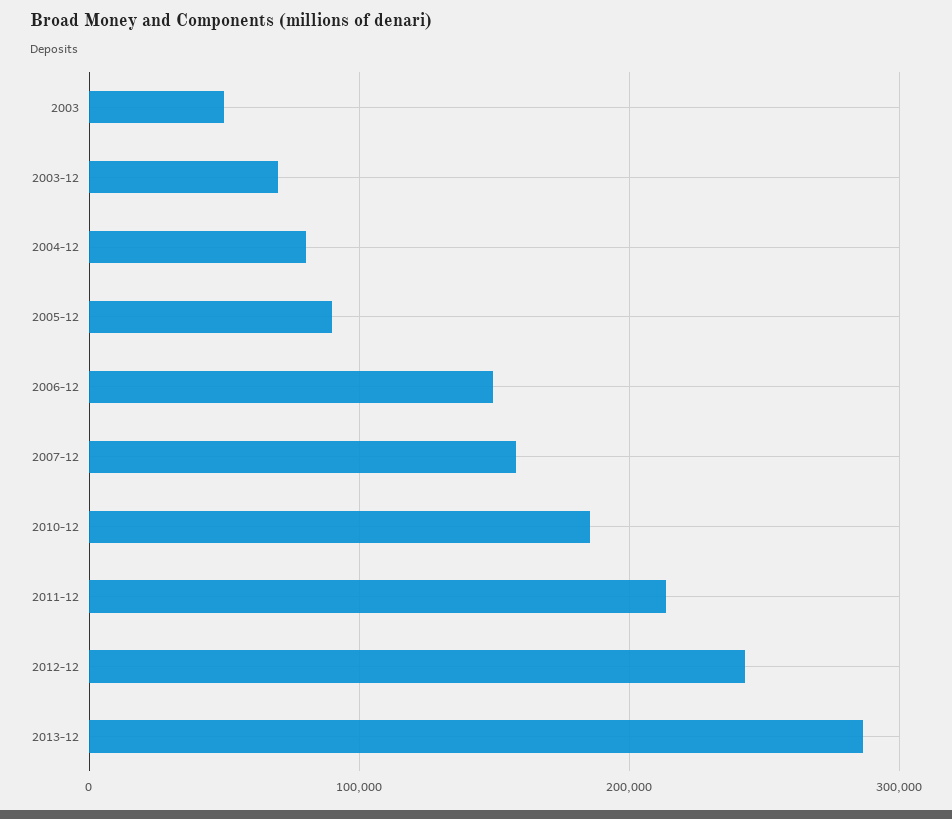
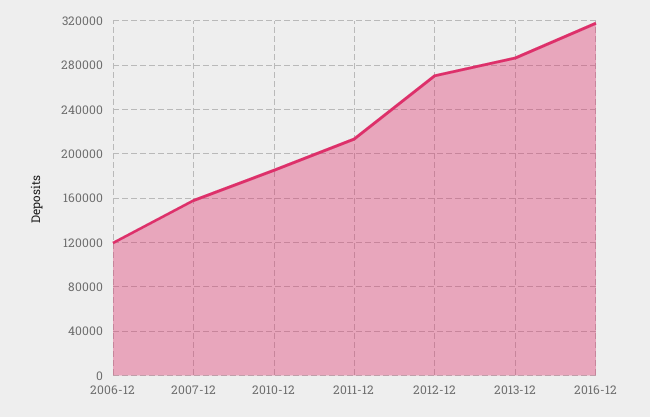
2003: 50000 -> none
2003-12: 70000 -> none
2004-12: 80000 -> none
2005-12: 90000 -> none
2006-12: 150000 -> 120000
2012-12: 240000 -> 270000
2016-12: none -> 320000

